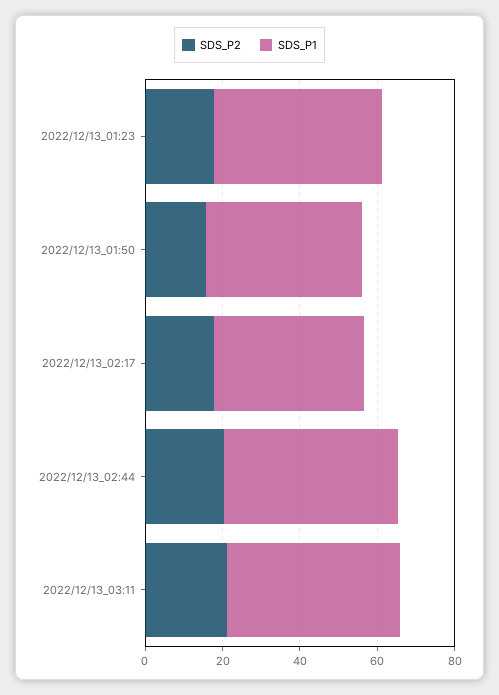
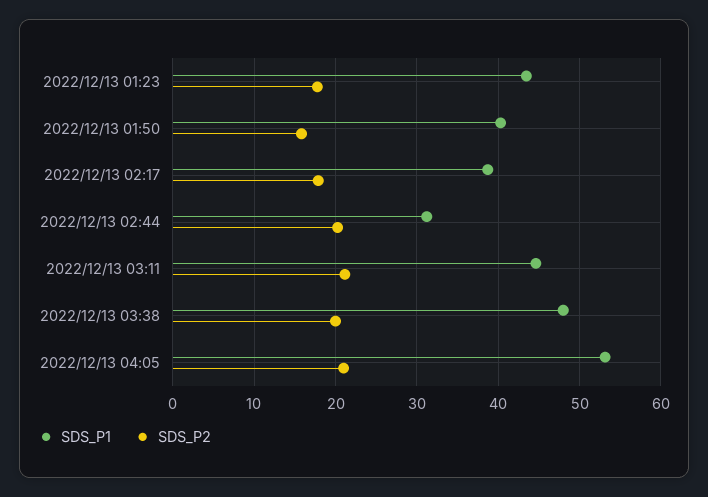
SDS_P1, 2022/12/13_02:44: 45 -> 31
SDS_P1, 2022/12/13 03:38: none -> 48
SDS_P2, 2022/12/13 03:38: none -> 20
SDS_P1, 2022/12/13 04:05: none -> 53
SDS_P2, 2022/12/13 04:05: none -> 21

